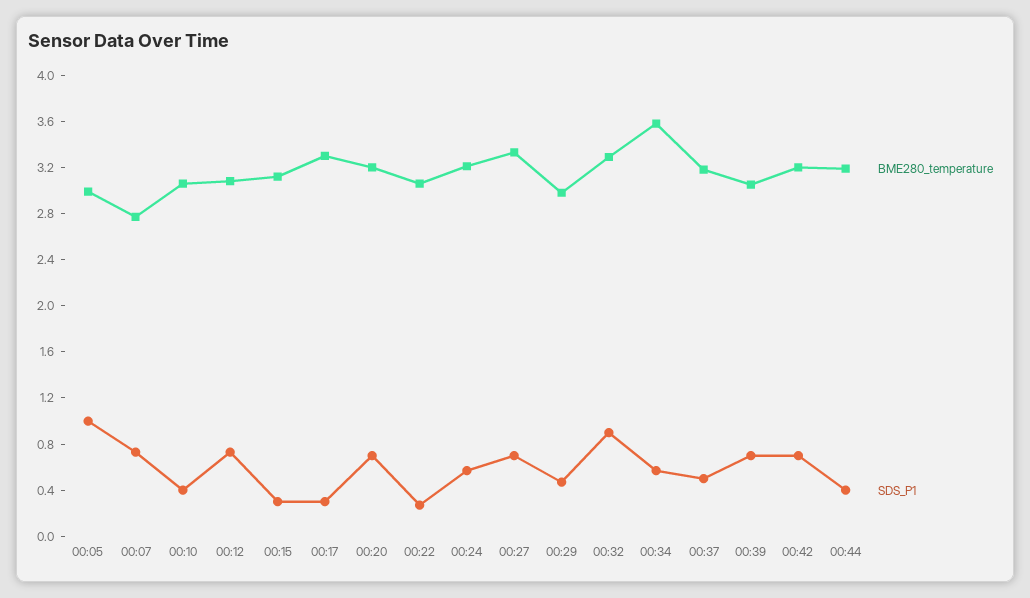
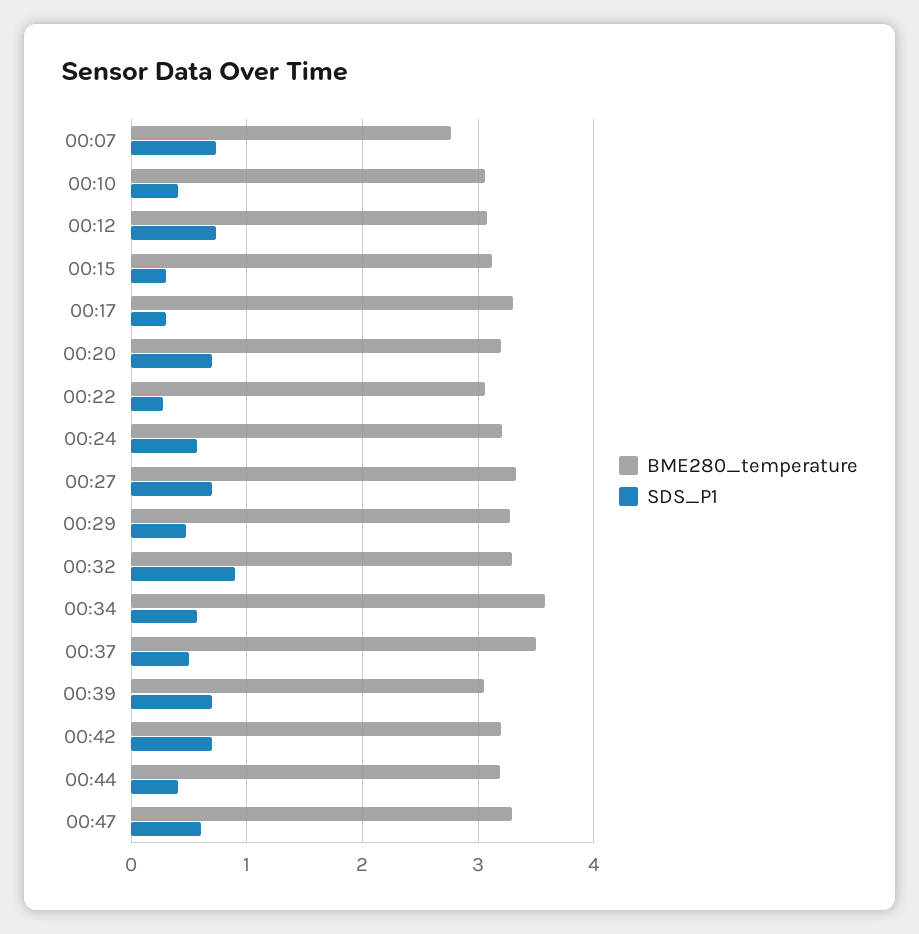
BME280_temperature, 00:05: 3 -> none
SDS_P1, 00:05: 1 -> none
BME280_temperature, 00:29: 3 -> 3.3
BME280_temperature, 00:37: 3.2 -> 3.5
BME280_temperature, 00:47: none -> 3.3
SDS_P1, 00:47: none -> 0.6

